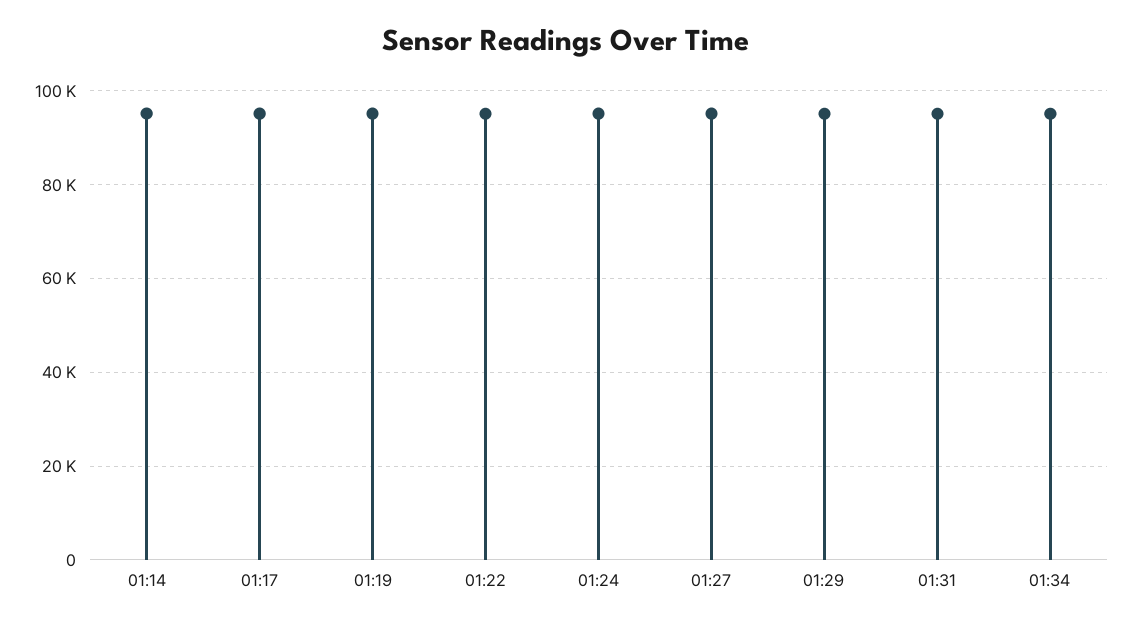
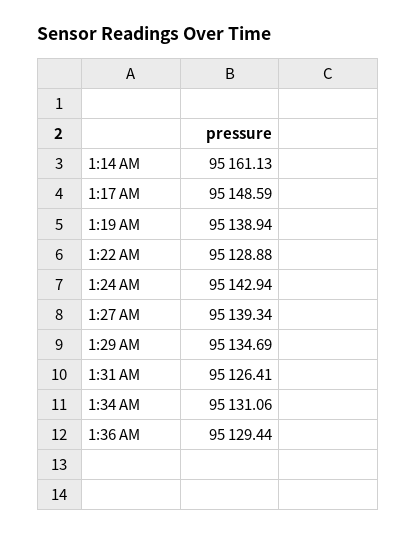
1:36 AM: none -> 95129.44

